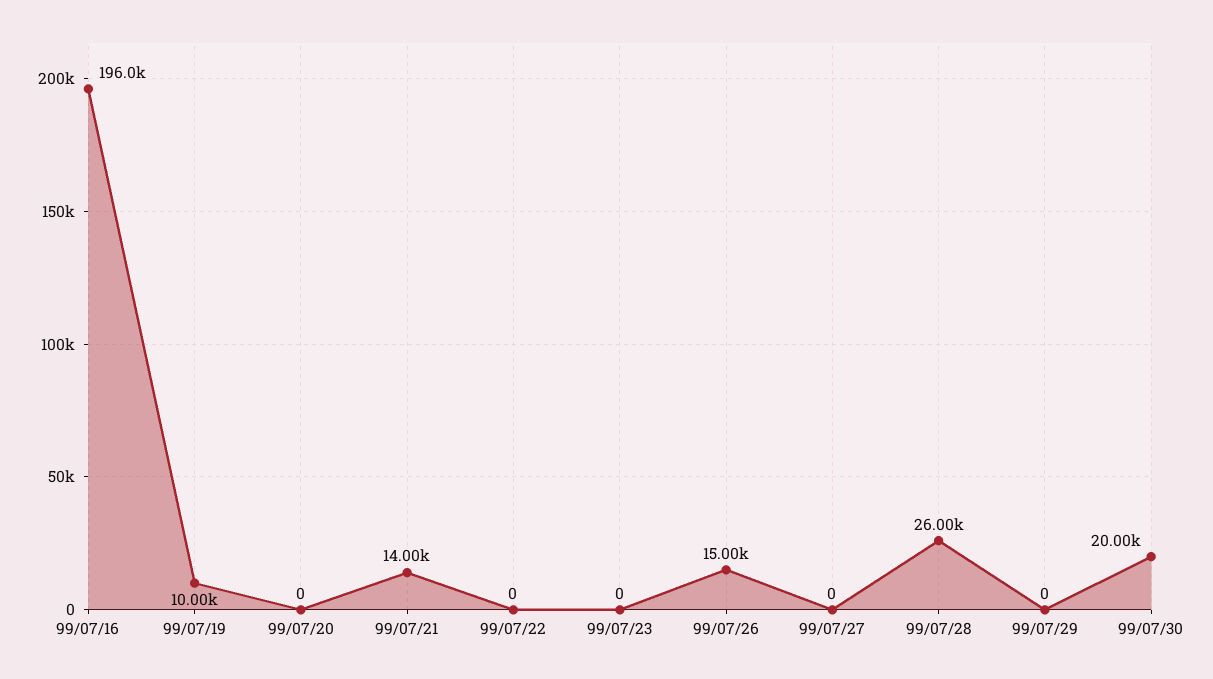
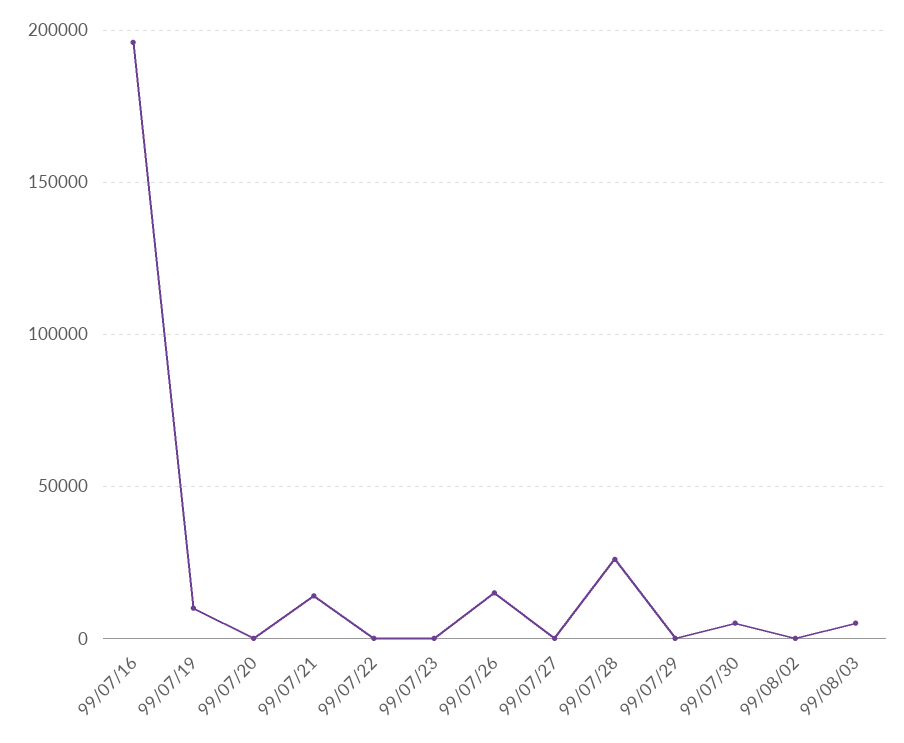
99/07/30: 20000 -> 5000
99/08/02: none -> 0
99/08/03: none -> 5000

